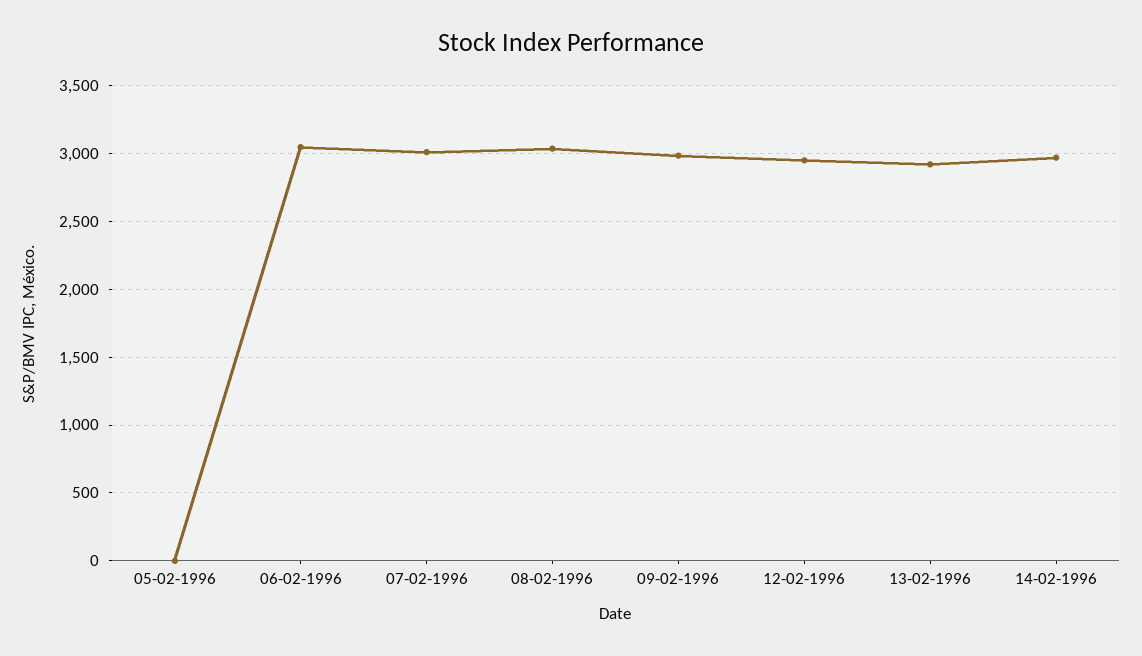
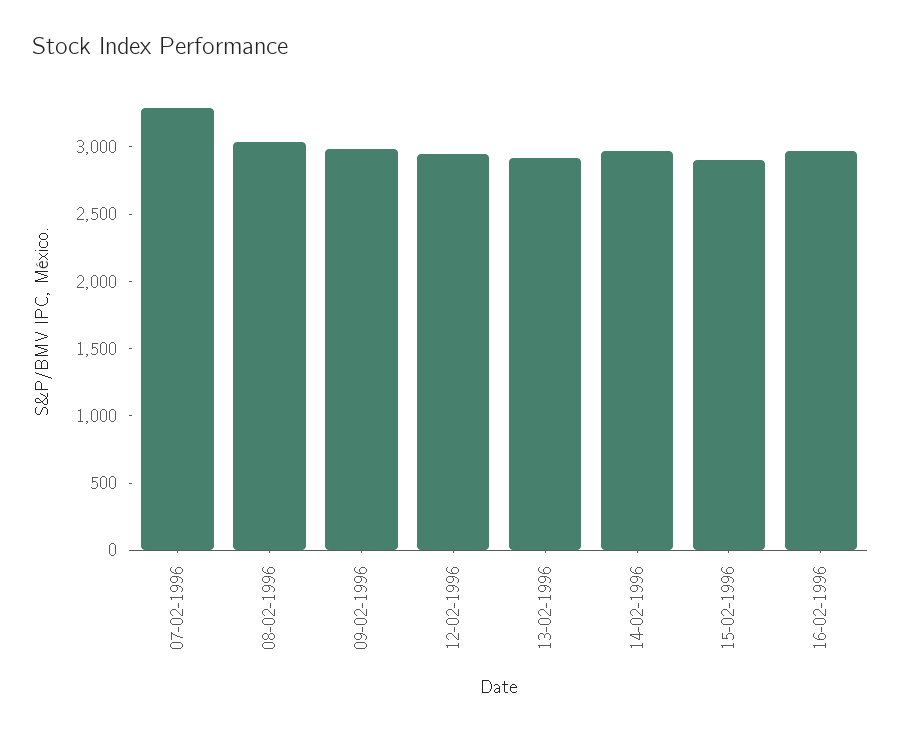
05-02-1996: 0 -> none
06-02-1996: 3050 -> none
07-02-1996: 3000 -> 3300
15-02-1996: none -> 2900
16-02-1996: none -> 3000

